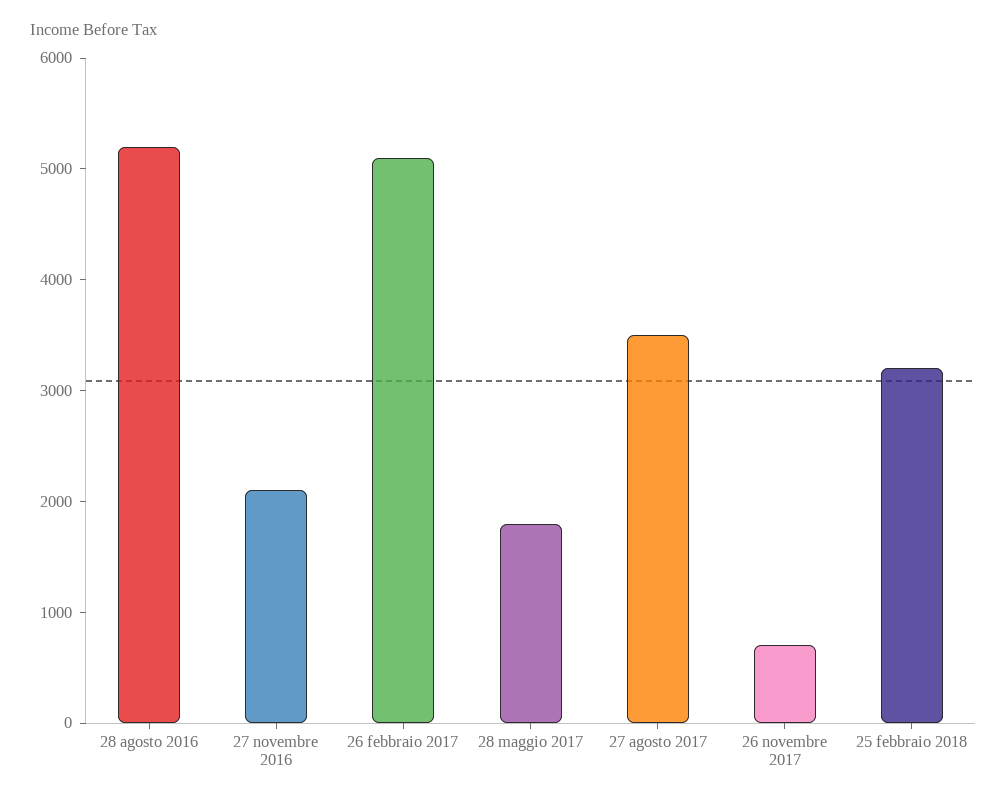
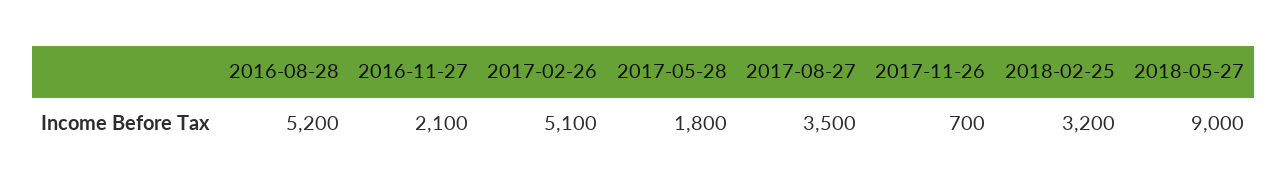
2018-05-27: none -> 9000

